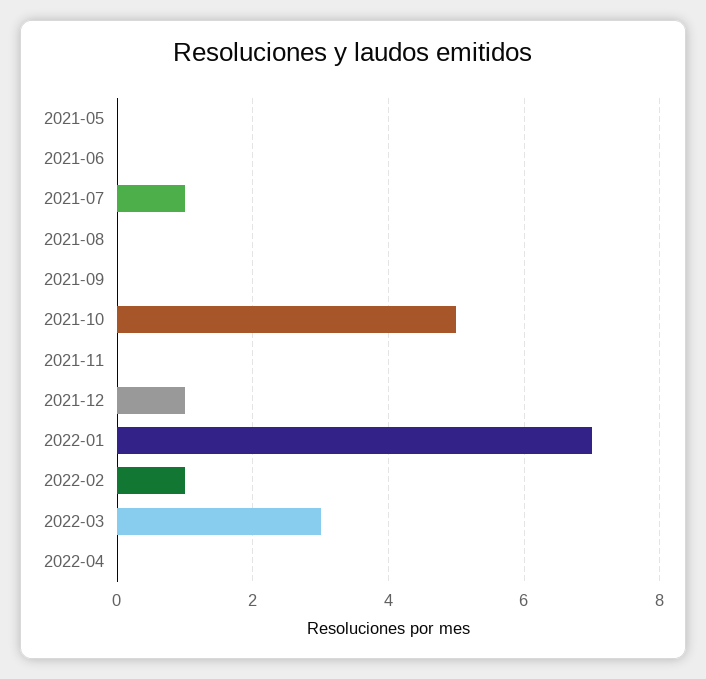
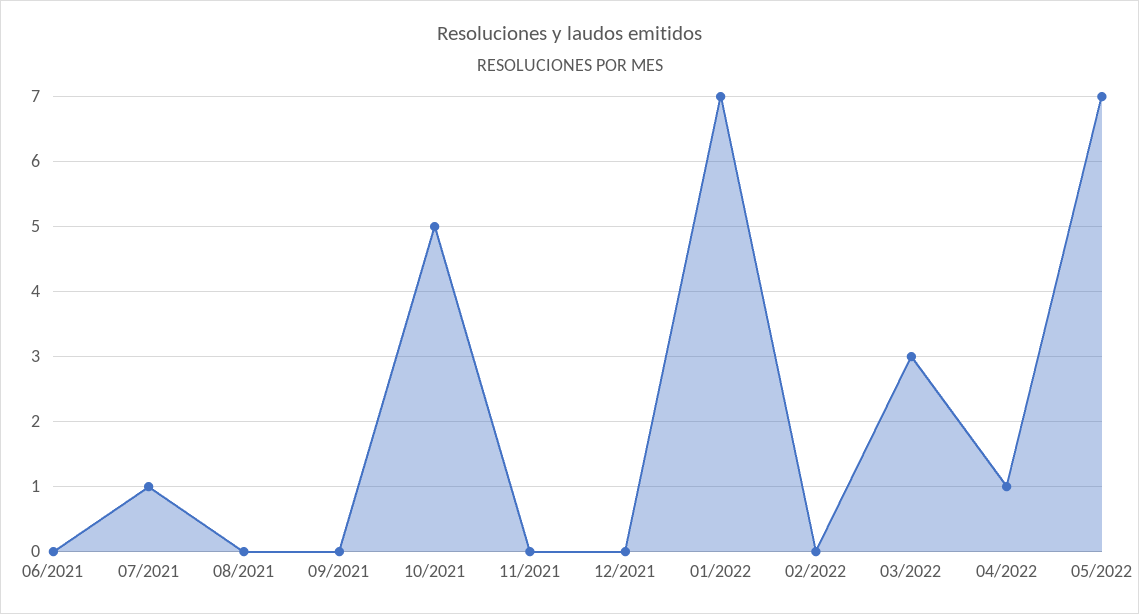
2021-05: 0 -> none
2021-12: 1 -> 0
2022-02: 1 -> 0
2022-04: 0 -> 1
05/2022: none -> 7

